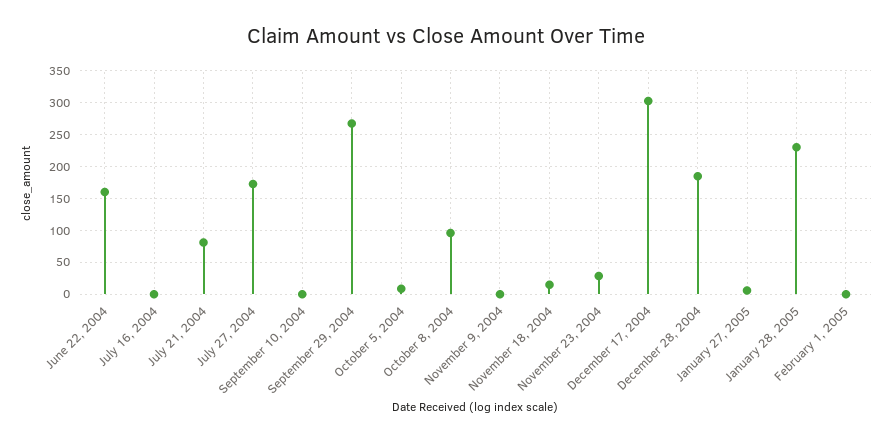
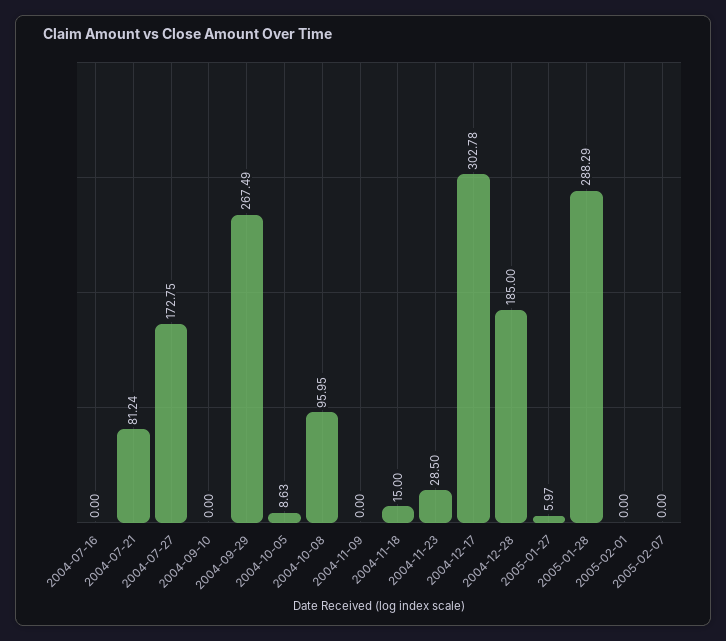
June 22, 2004: 160 -> none
January 28, 2005: 230 -> 288.29
2005-02-07: none -> 0

